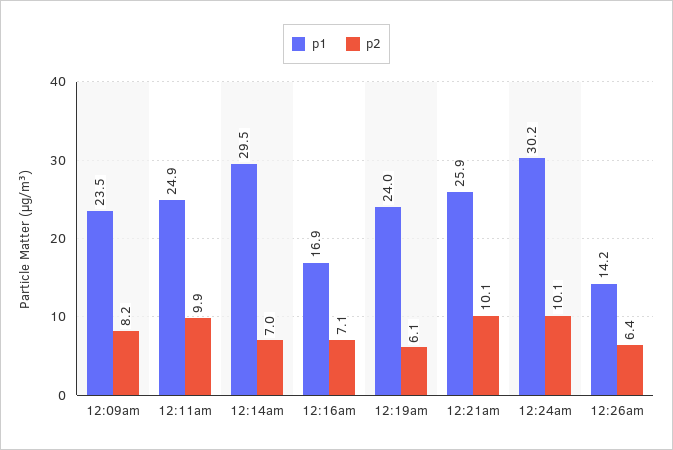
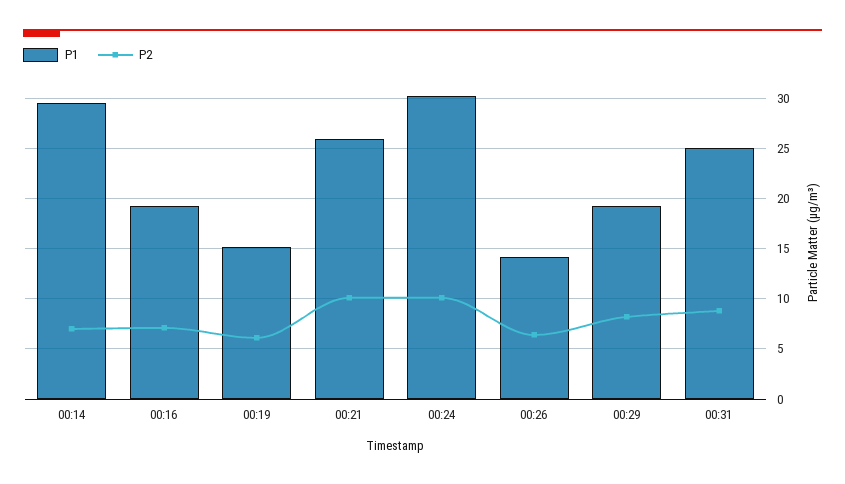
p1, 12:09am: 23.5 -> none
p2, 12:09am: 8.2 -> none
p1, 12:11am: 24.9 -> none
p2, 12:11am: 9.9 -> none
p1, 12:16am: 16.9 -> 19
p1, 12:19am: 24 -> 15
p1, 00:29: none -> 19
p2, 00:29: none -> 8
p1, 00:31: none -> 25
p2, 00:31: none -> 9

